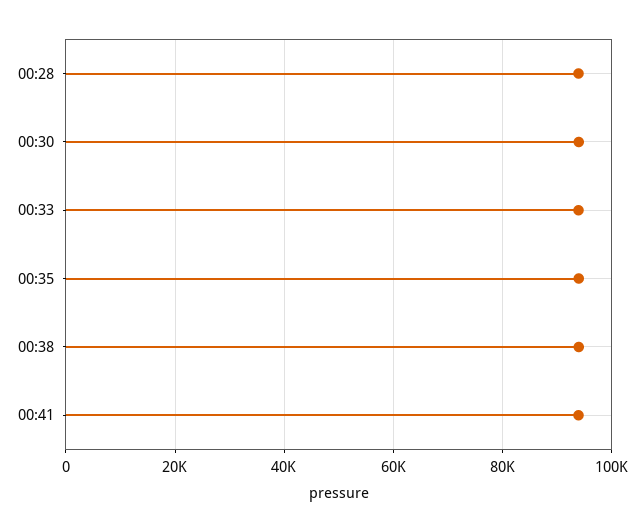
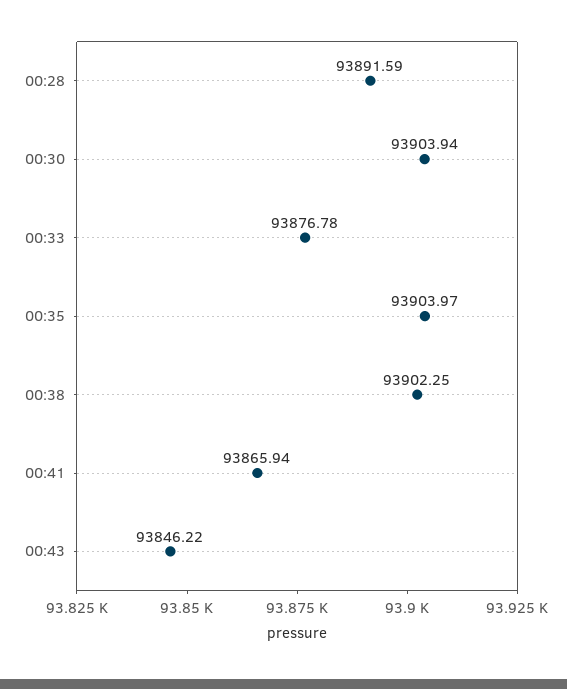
00:43: none -> 93846.22

